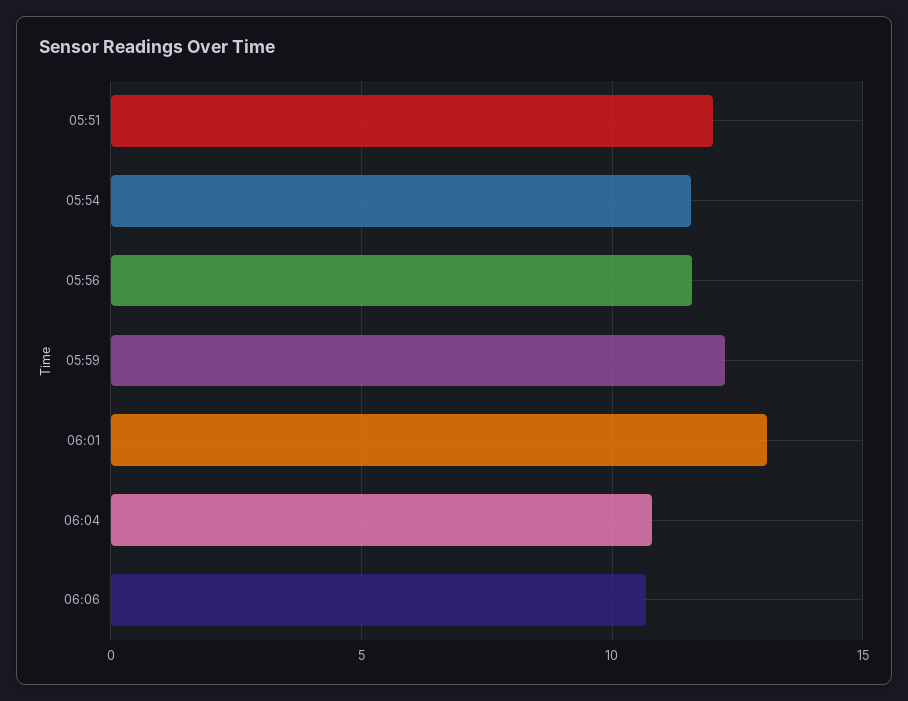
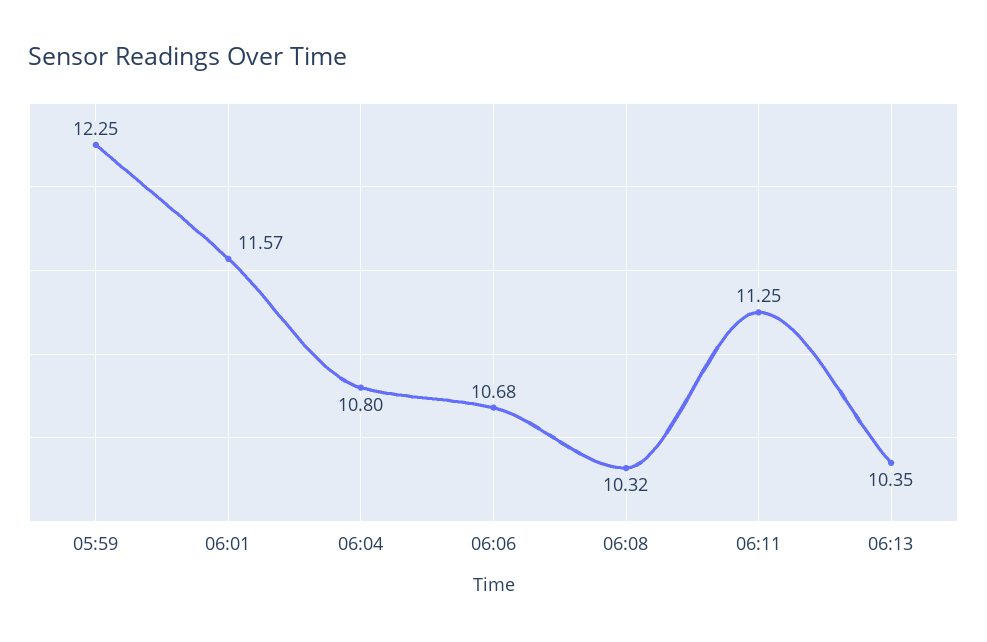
05:51: 12 -> none
05:54: 11.5 -> none
05:56: 11.5 -> none
06:01: 13 -> 11.57
06:08: none -> 10.32
06:11: none -> 11.25
06:13: none -> 10.35

